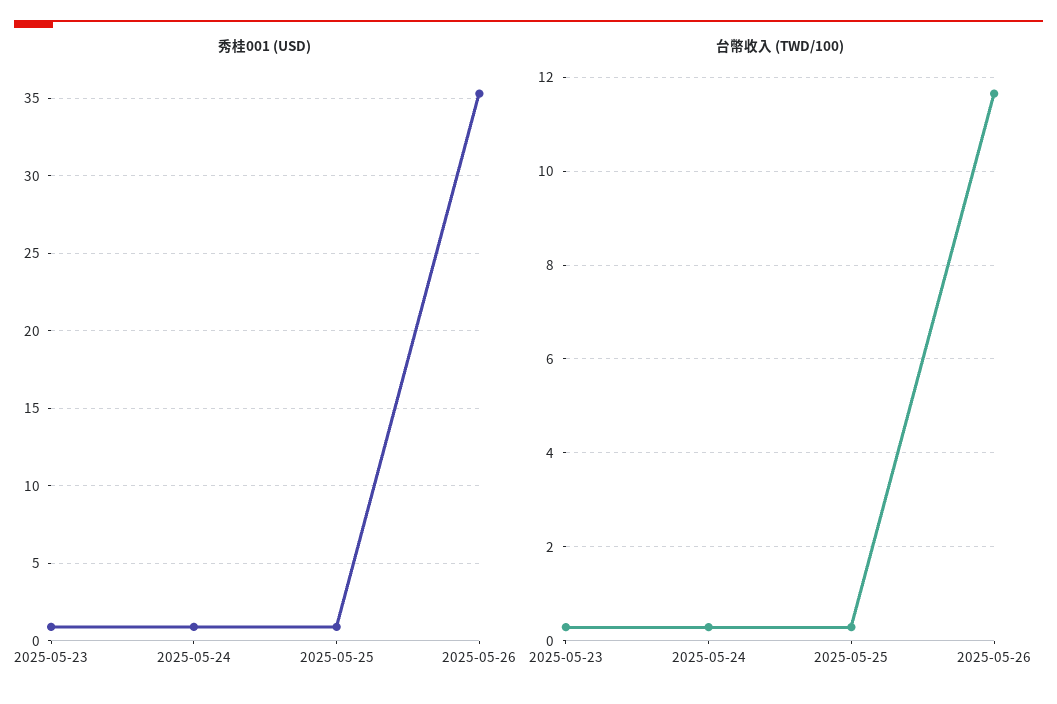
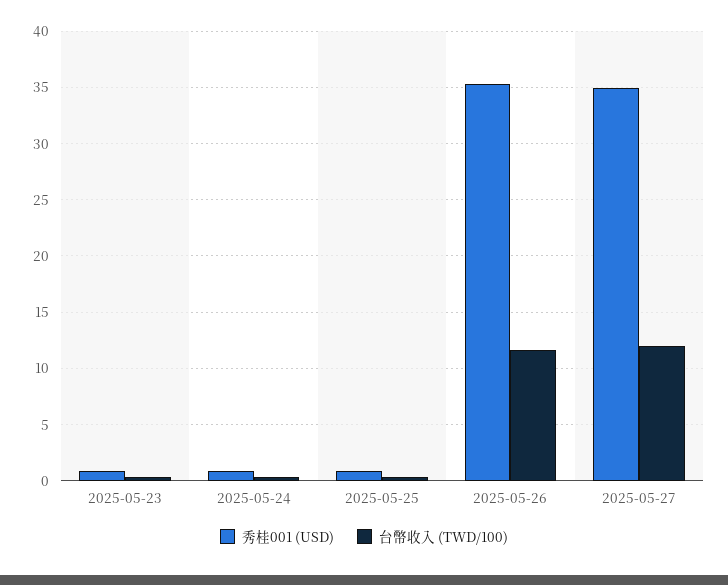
秀桂001 (USD), 2025-05-27: none -> 35
台幣收入 (TWD/100), 2025-05-27: none -> 12

